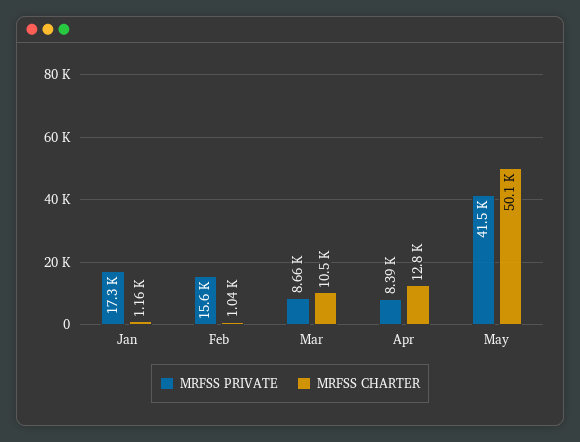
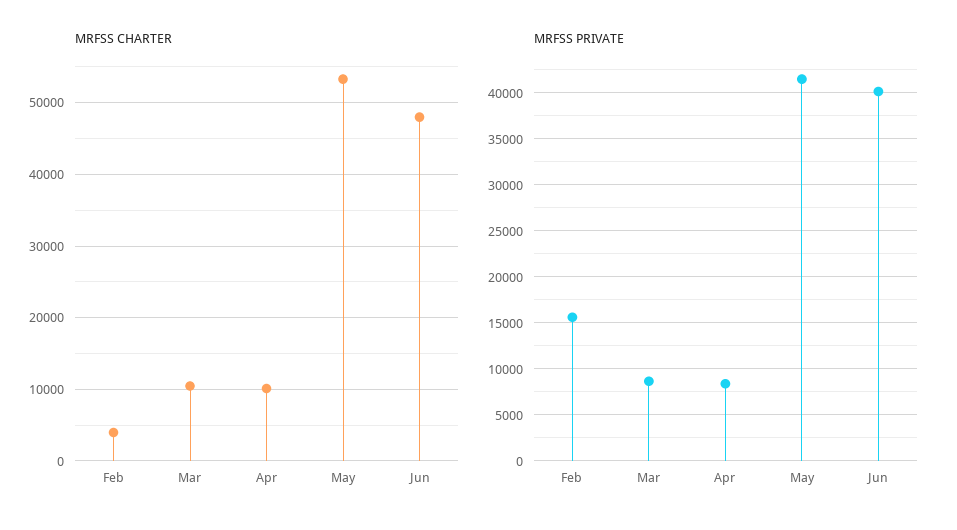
MRFSS PRIVATE, Jan: 17300 -> none
MRFSS CHARTER, Jan: 1160 -> none
MRFSS CHARTER, Feb: 1040 -> 4000
MRFSS CHARTER, Apr: 12800 -> 10000
MRFSS CHARTER, May: 50100 -> 53000
MRFSS CHARTER, Jun: none -> 48000
MRFSS PRIVATE, Jun: none -> 40000

